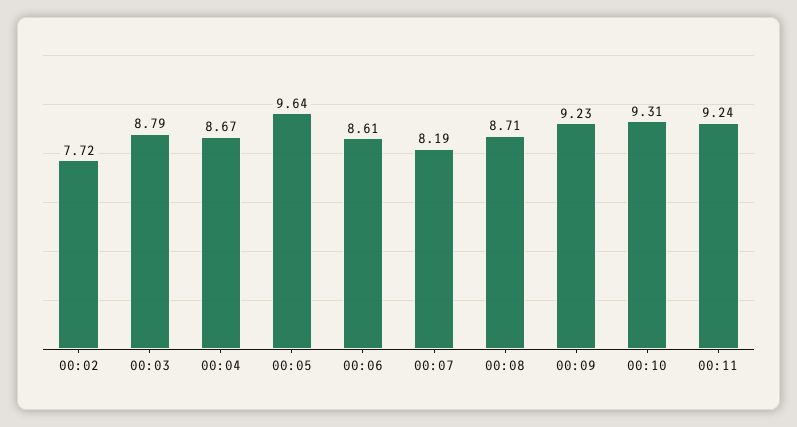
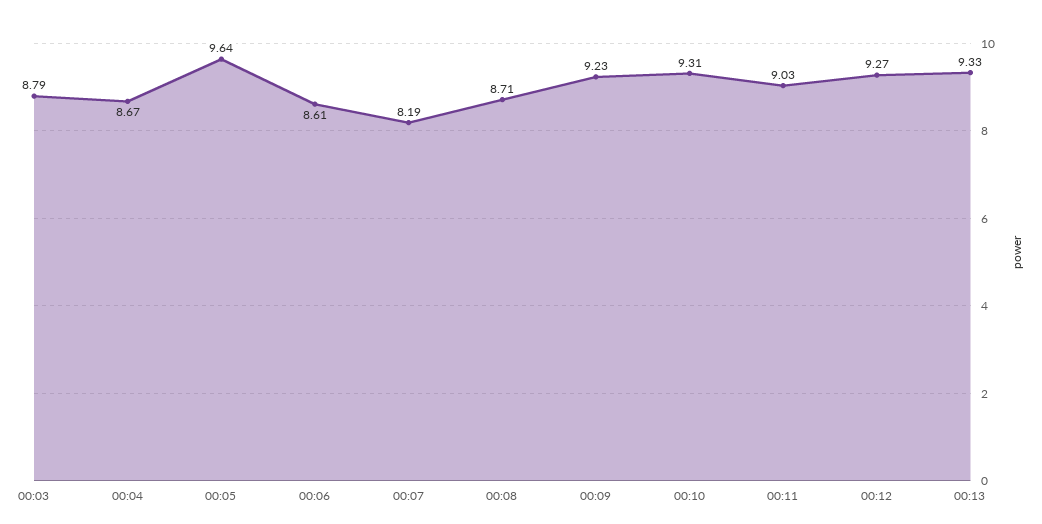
00:02: 7.72 -> none
00:11: 9.24 -> 9.03
00:12: none -> 9.27
00:13: none -> 9.33

